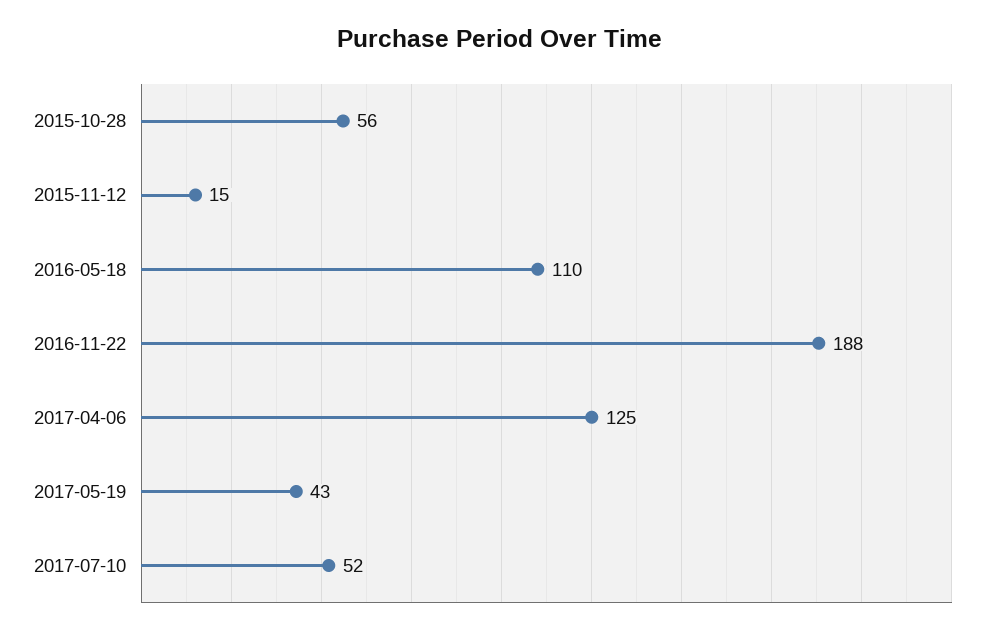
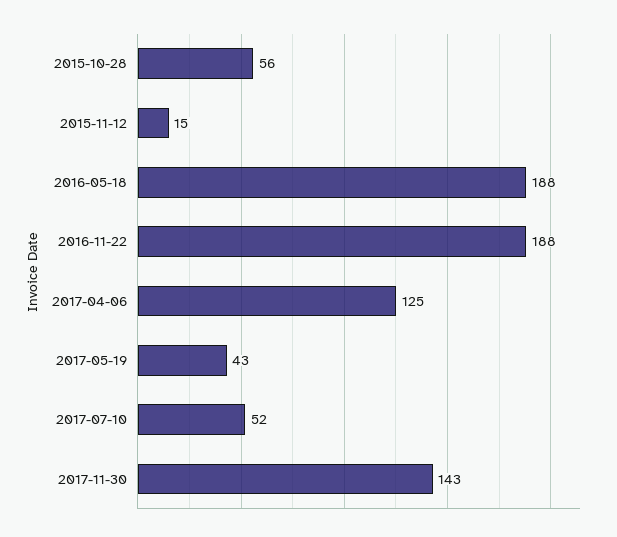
2016-05-18: 110 -> 188
2017-11-30: none -> 143

